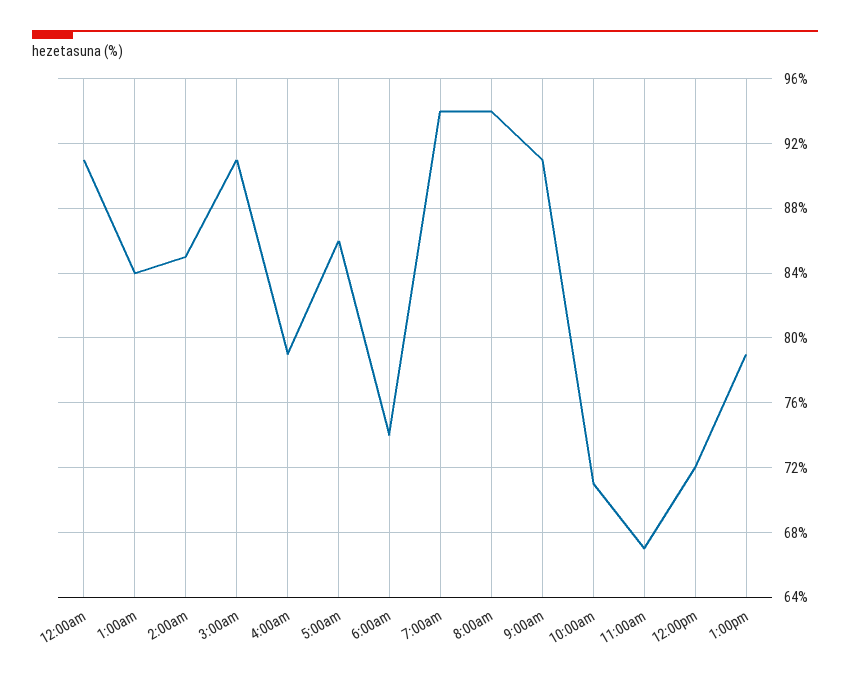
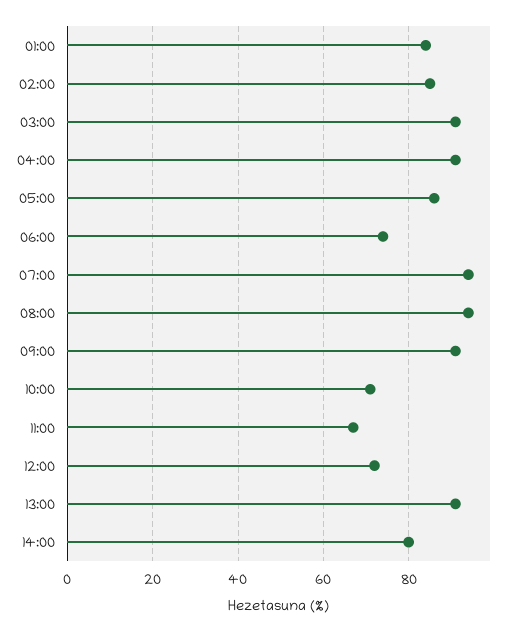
12:00am: 91 -> none
4:00am: 79 -> 90
1:00pm: 79 -> 90
14:00: none -> 80

